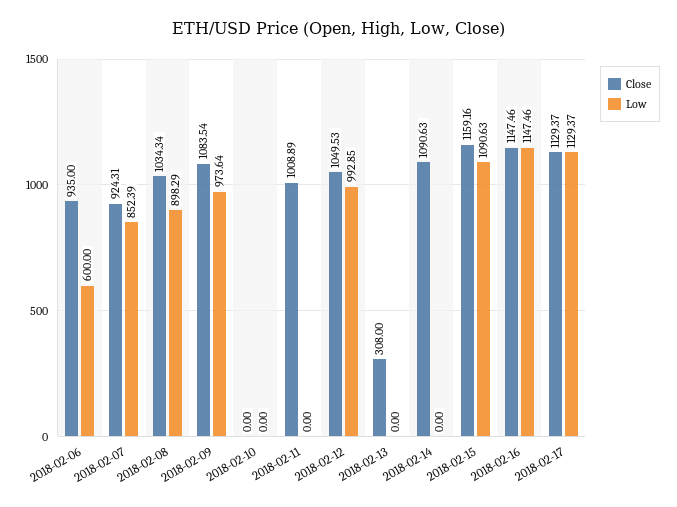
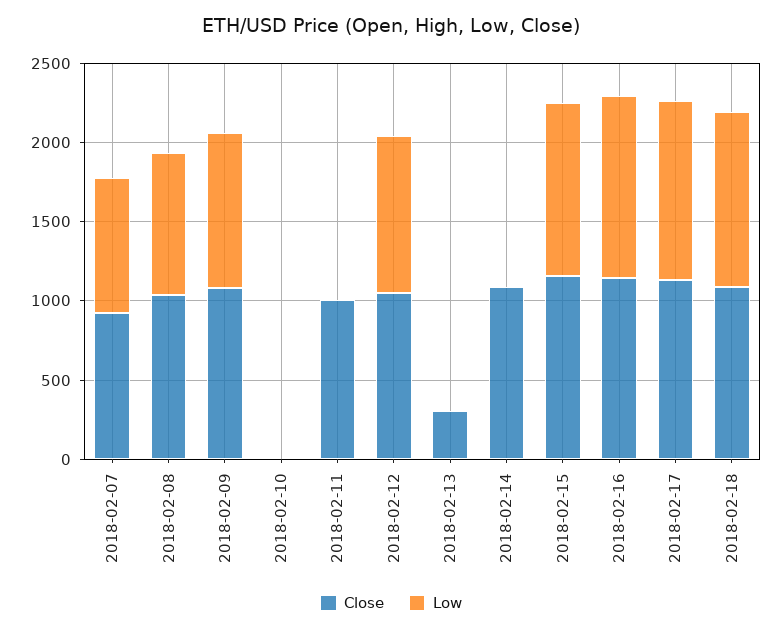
Close, 2018-02-06: 935 -> none
Low, 2018-02-06: 600 -> none
Close, 2018-02-18: none -> 1100
Low, 2018-02-18: none -> 1100

